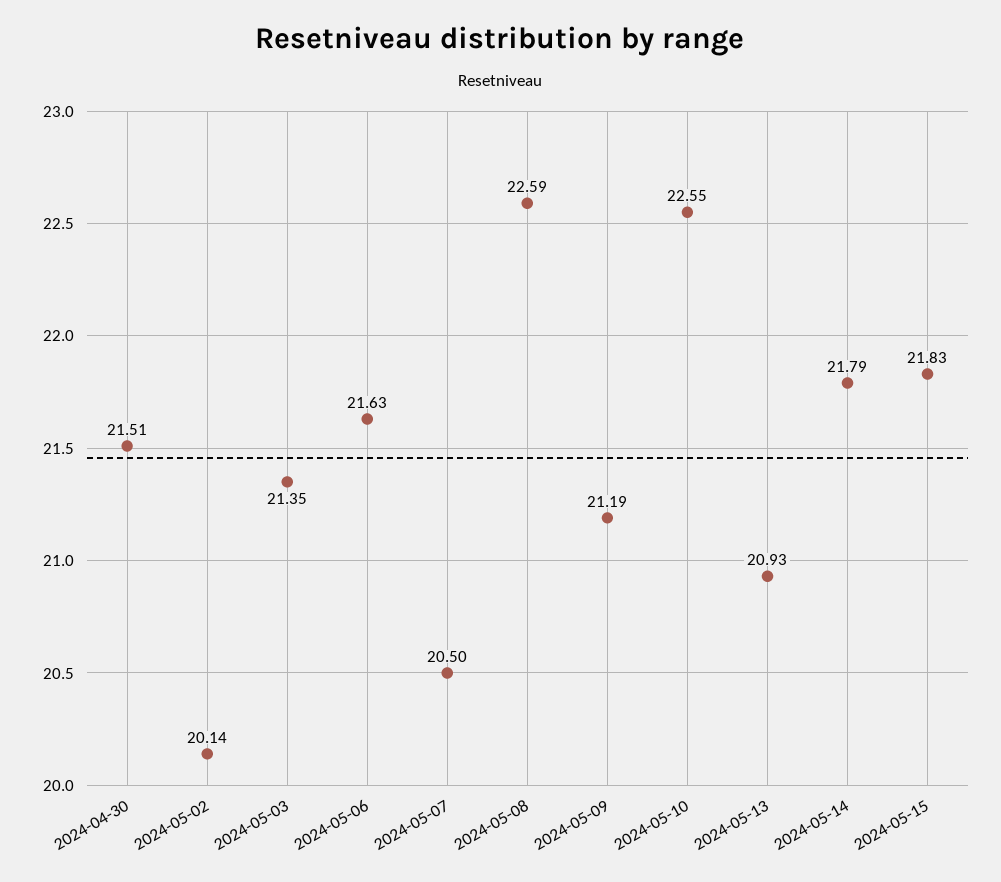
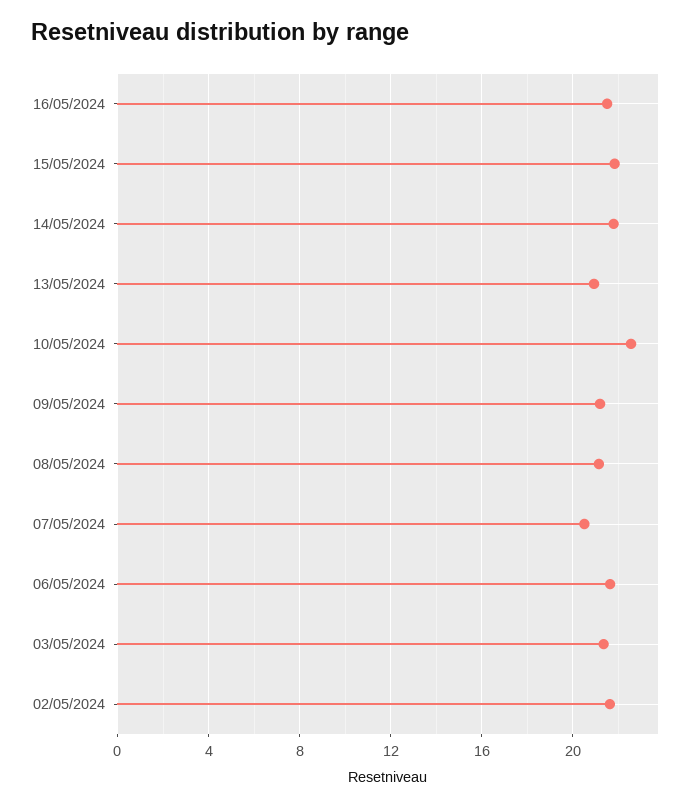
2024-04-30: 21.51 -> none
2024-05-02: 20.14 -> 21.5
2024-05-08: 22.59 -> 21
16/05/2024: none -> 21.5

